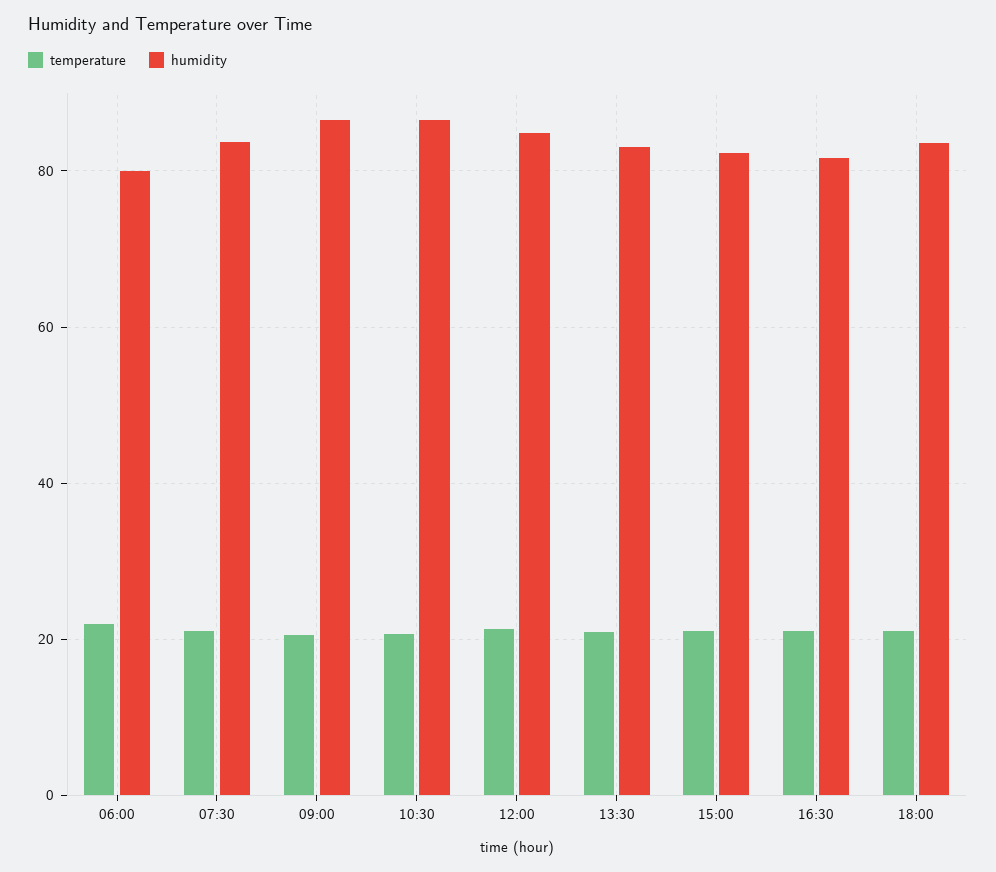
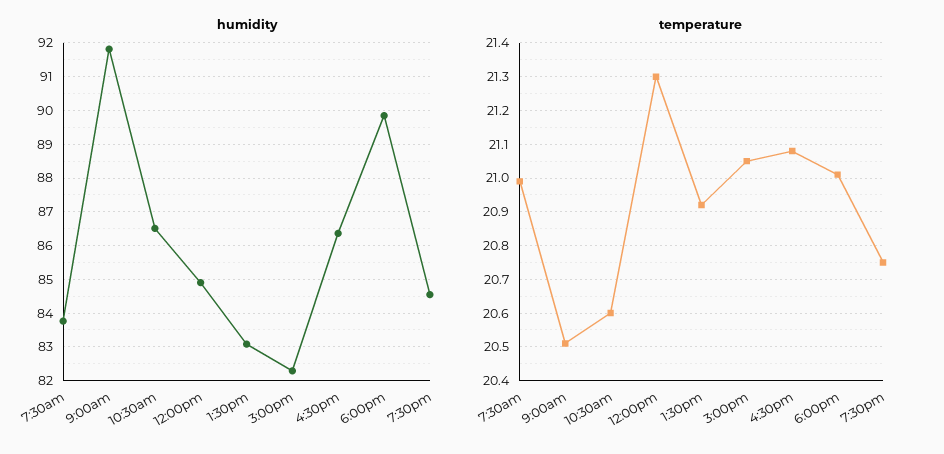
temperature, 06:00: 22 -> none
humidity, 06:00: 80 -> none
humidity, 09:00: 86 -> 91.8
humidity, 16:30: 82 -> 86.4
humidity, 18:00: 84 -> 89.8
humidity, 7:30pm: none -> 84.6
temperature, 7:30pm: none -> 20.75

